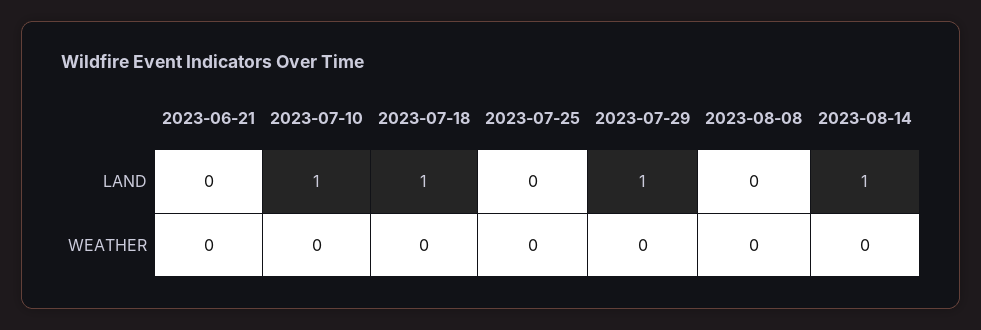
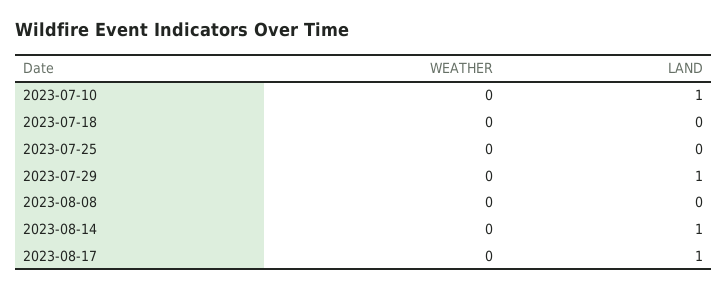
2023-06-21, LAND: 0 -> none
2023-07-18, LAND: 1 -> 0
2023-06-21, WEATHER: 0 -> none
2023-08-17, WEATHER: none -> 0
2023-08-17, LAND: none -> 1

